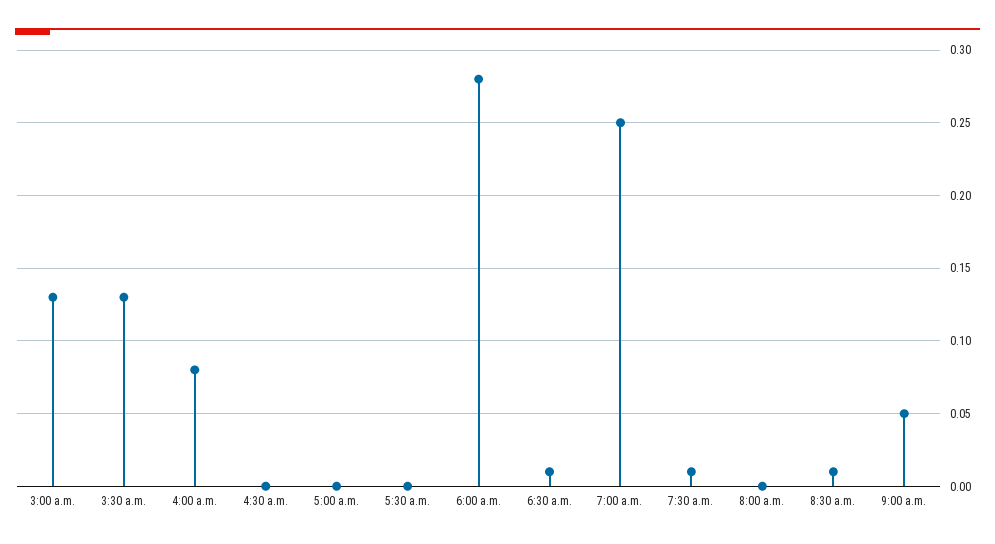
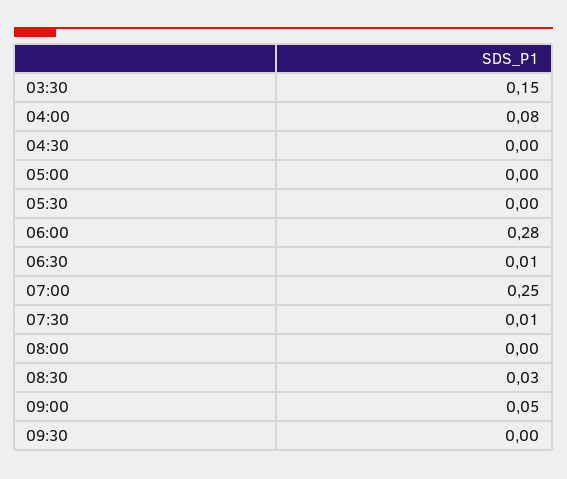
3:00 a.m.: 0.13 -> none
3:30 a.m.: 0.13 -> 0.15
8:30 a.m.: 0.01 -> 0.03
09:30: none -> 0

